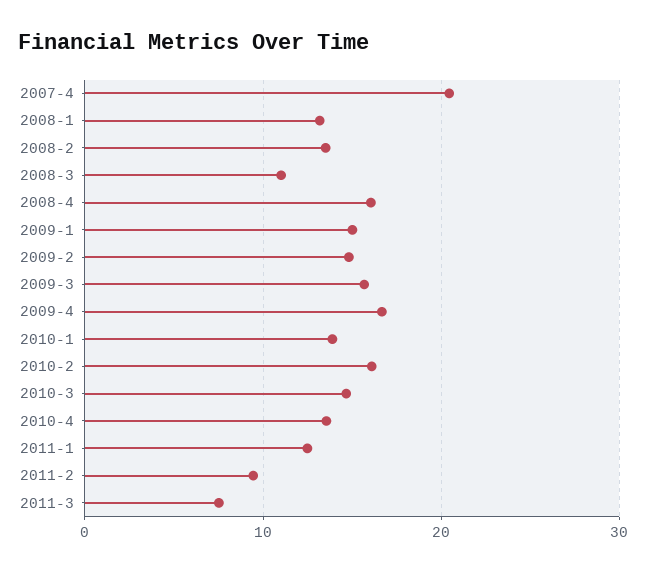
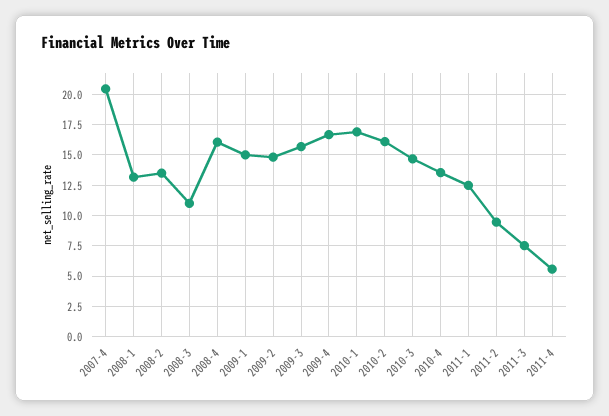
2010-1: 14 -> 17
2011-4: none -> 5.5

